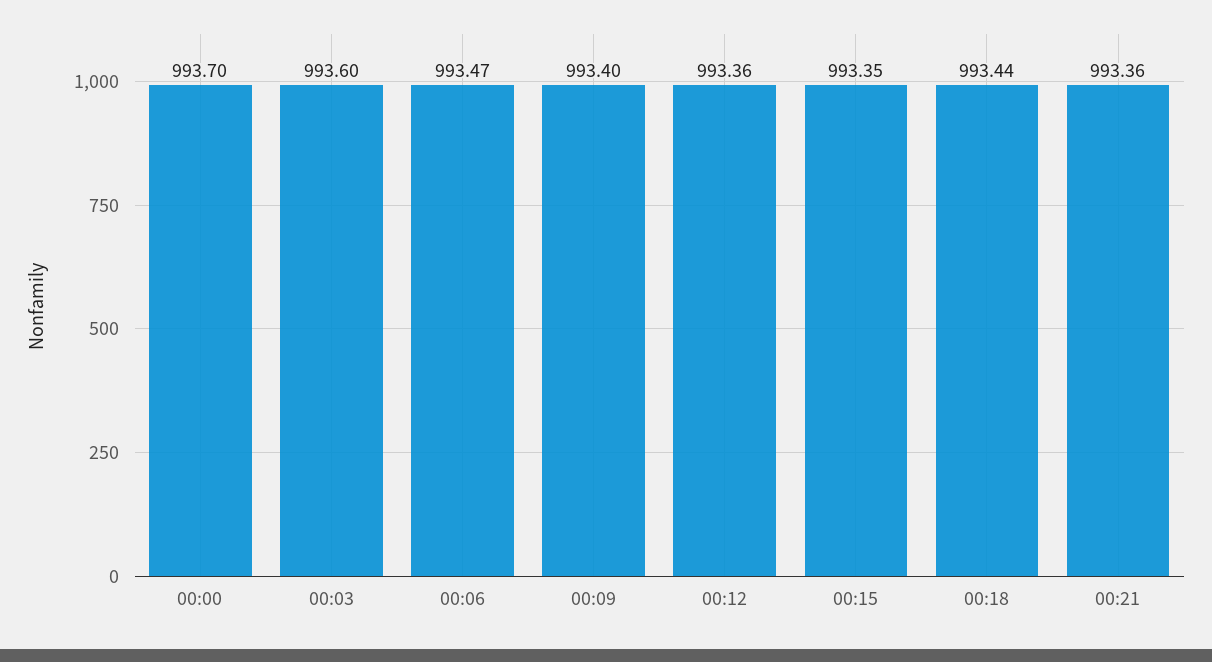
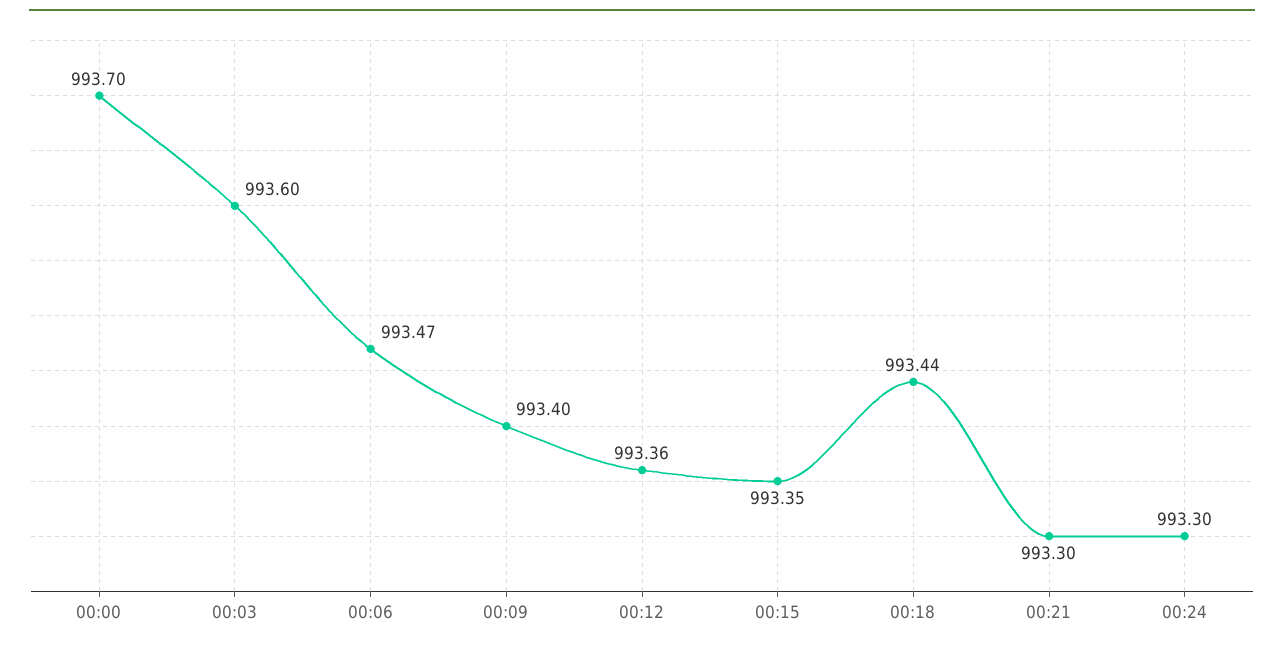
00:21: 993.36 -> 993.3
00:24: none -> 993.3

